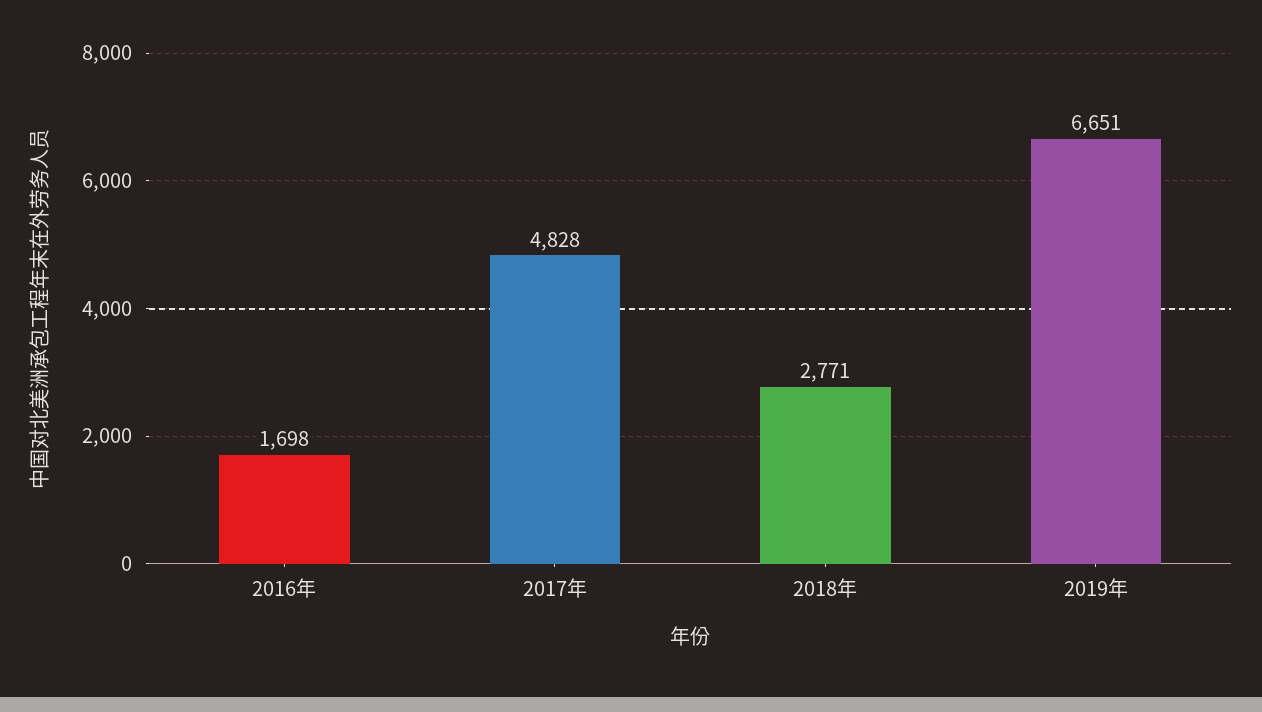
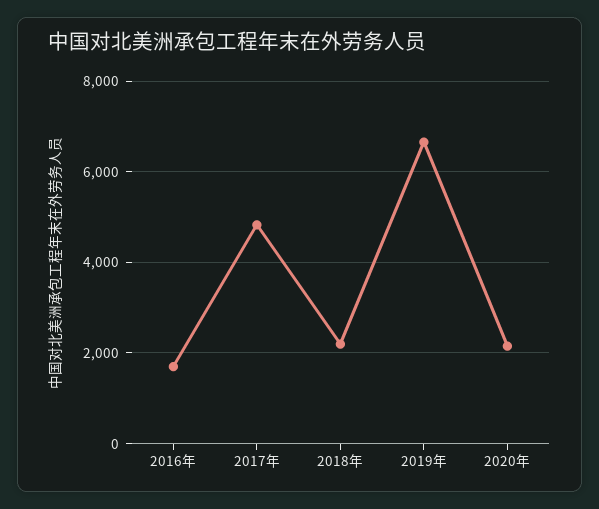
2018年: 2771 -> 2200
2020年: none -> 2200

